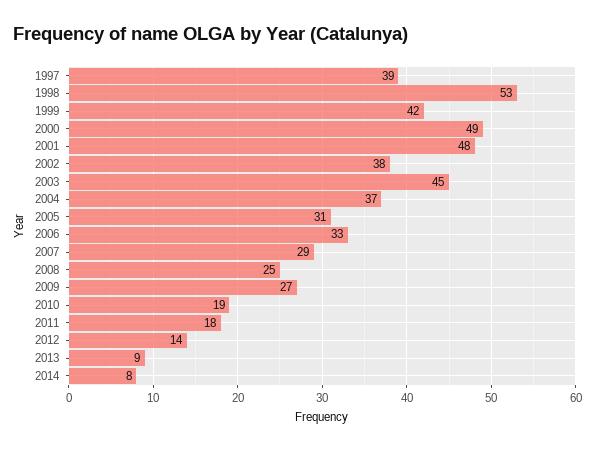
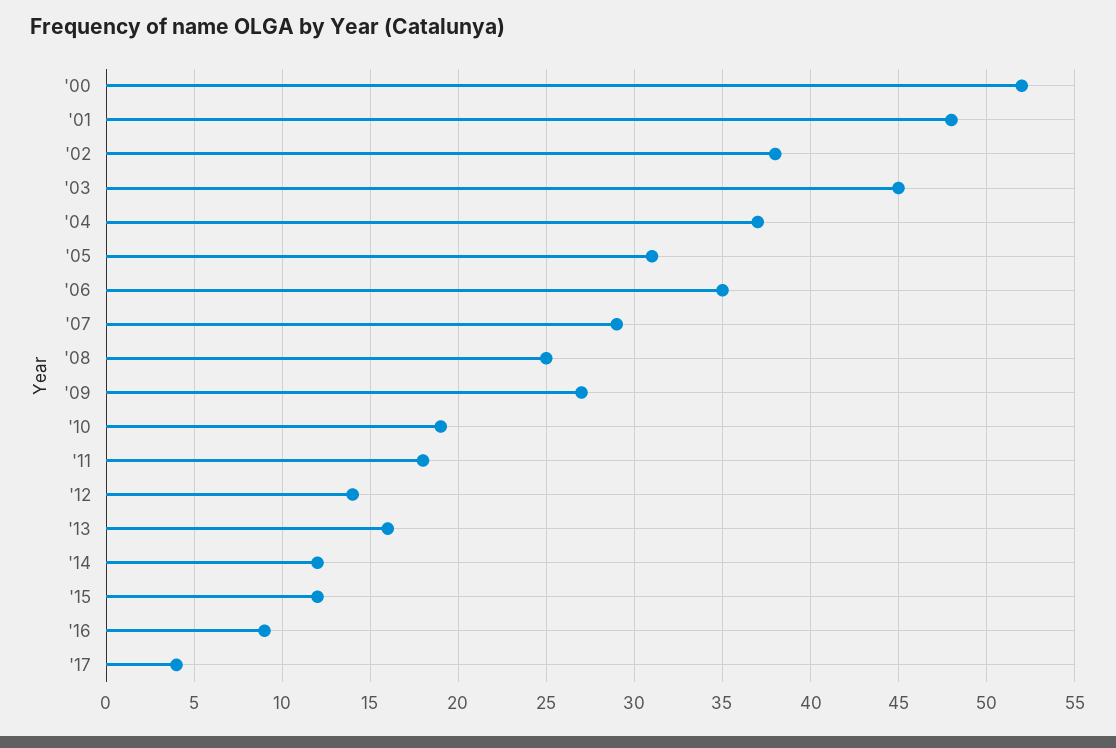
1997: 39 -> none
1998: 53 -> none
1999: 42 -> none
2000: 49 -> 52
2006: 33 -> 35
2013: 9 -> 16
2014: 8 -> 12
'15: none -> 12
'16: none -> 9
'17: none -> 4

